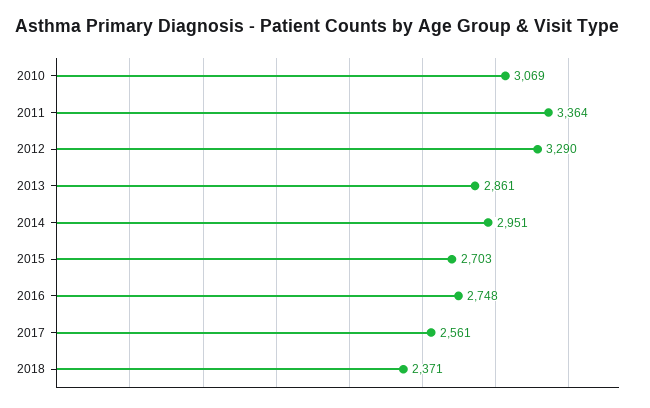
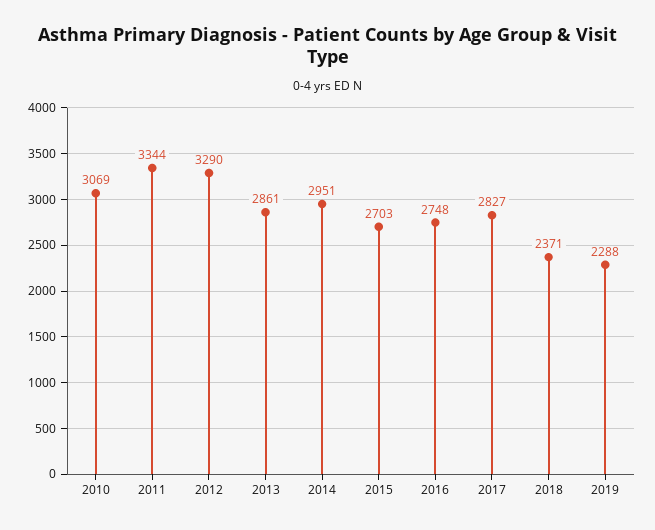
2011: 3364 -> 3344
2017: 2561 -> 2827
2019: none -> 2288

